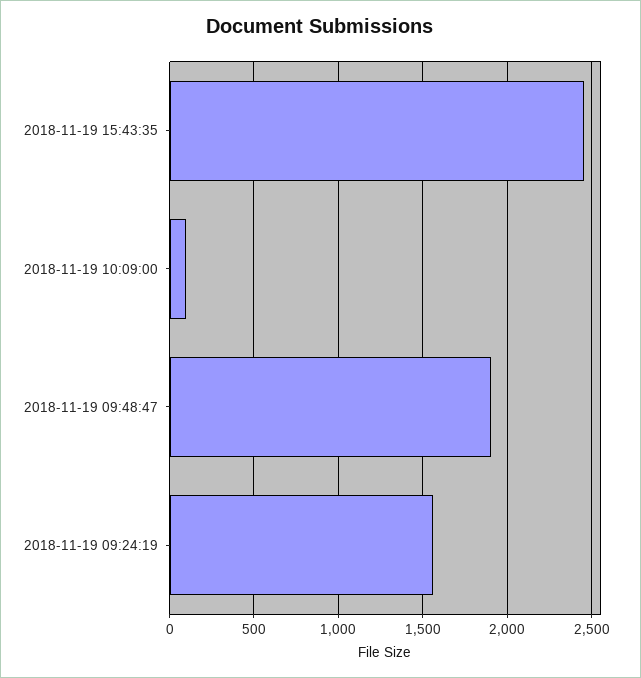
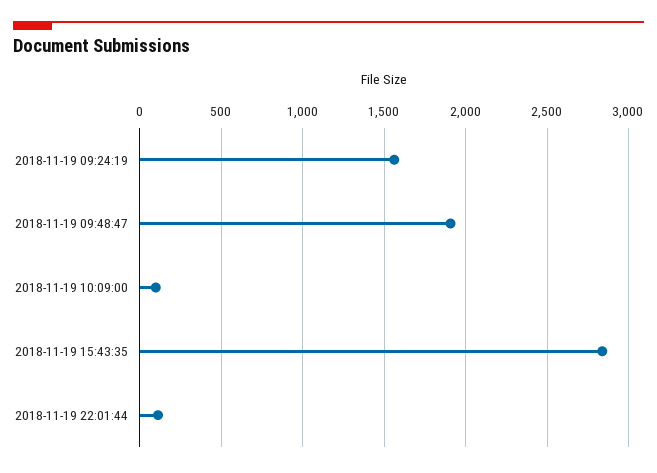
2018-11-19 15:43:35: 2450 -> 2850
2018-11-19 22:01:44: none -> 100

